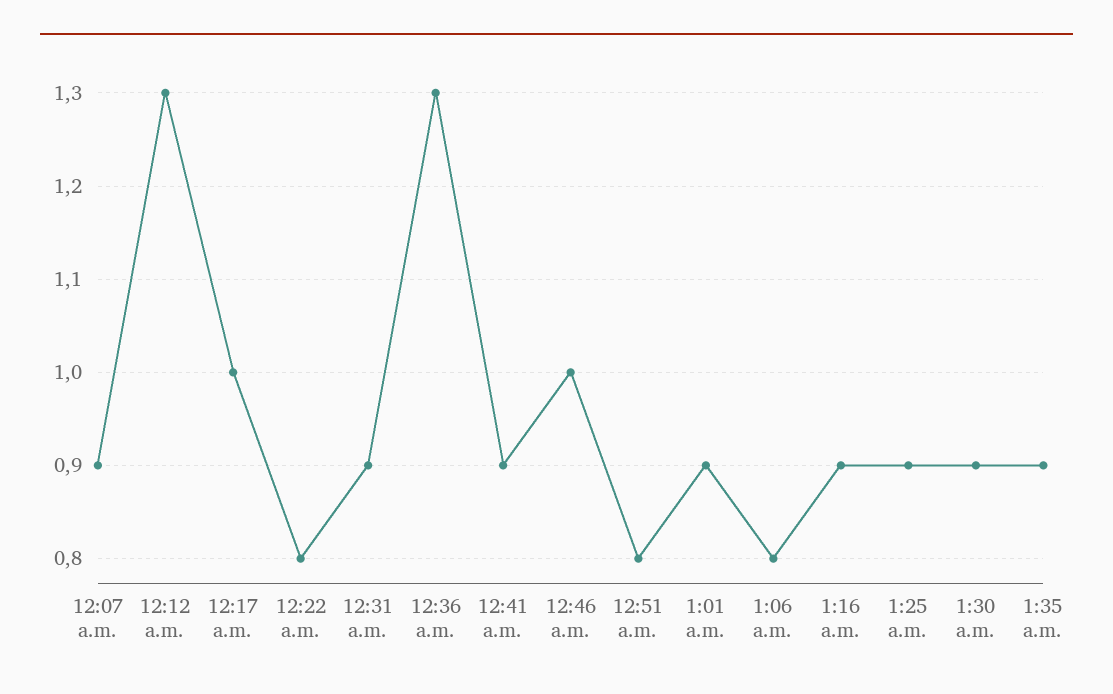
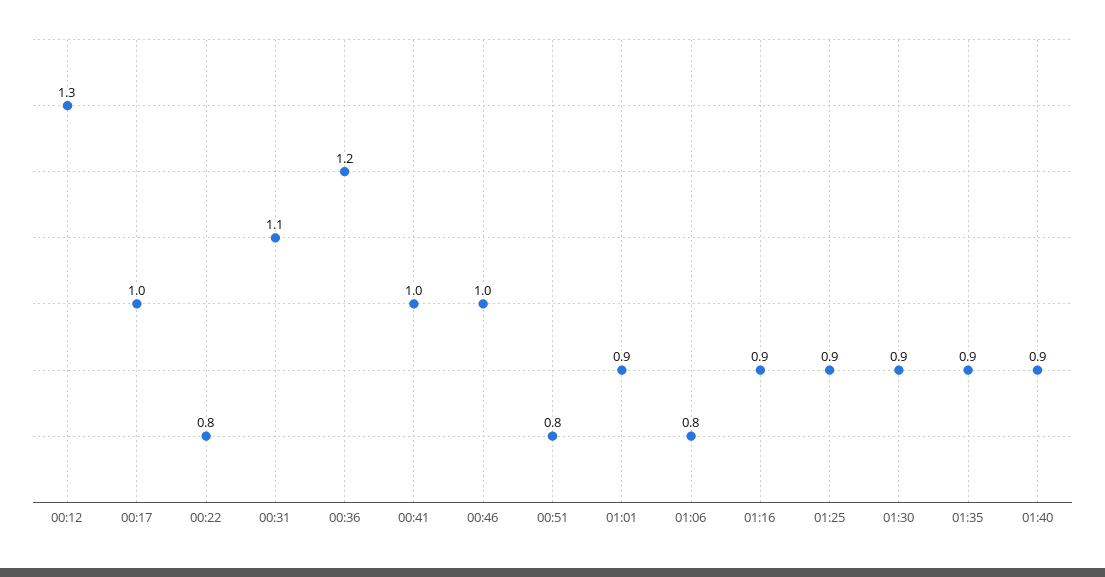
12:07 a.m.: 0.9 -> none
12:31 a.m.: 0.9 -> 1.1
12:36 a.m.: 1.3 -> 1.2
12:41 a.m.: 0.9 -> 1
01:40: none -> 0.9

